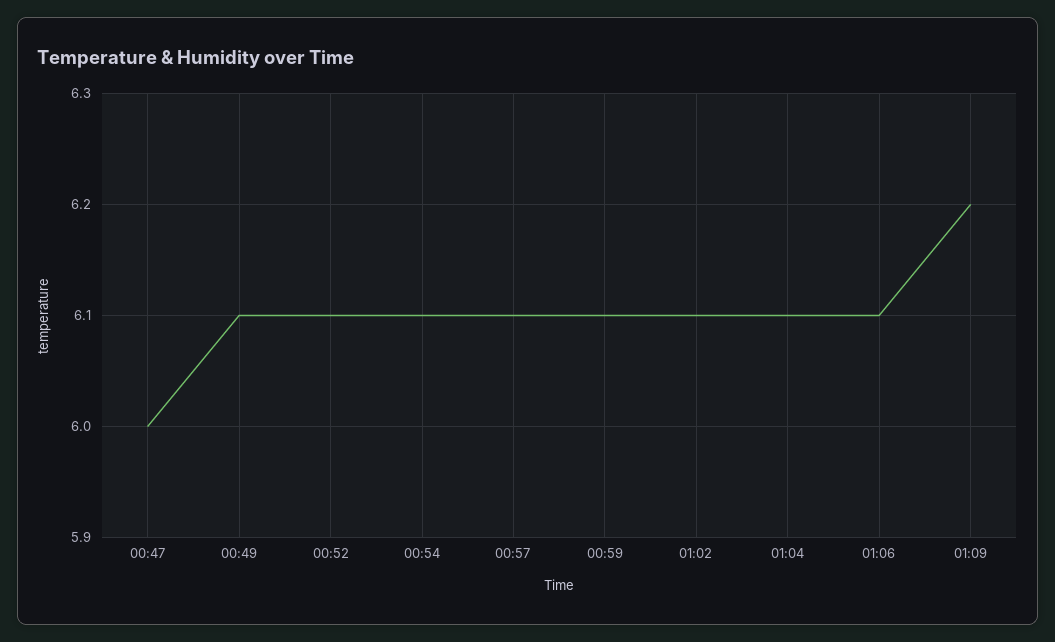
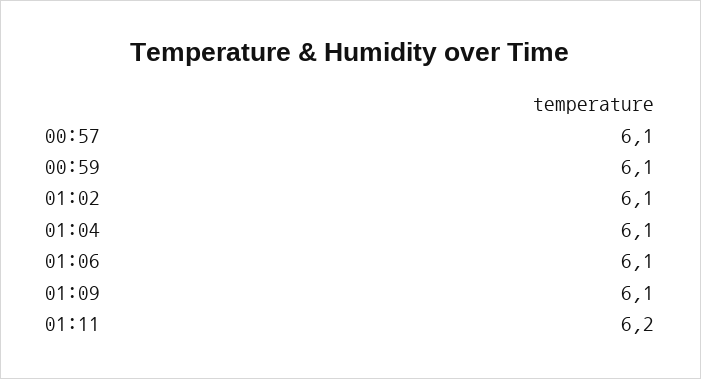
00:47: 6 -> none
00:49: 6.1 -> none
00:52: 6.1 -> none
00:54: 6.1 -> none
01:09: 6.2 -> 6.1
01:11: none -> 6.2

